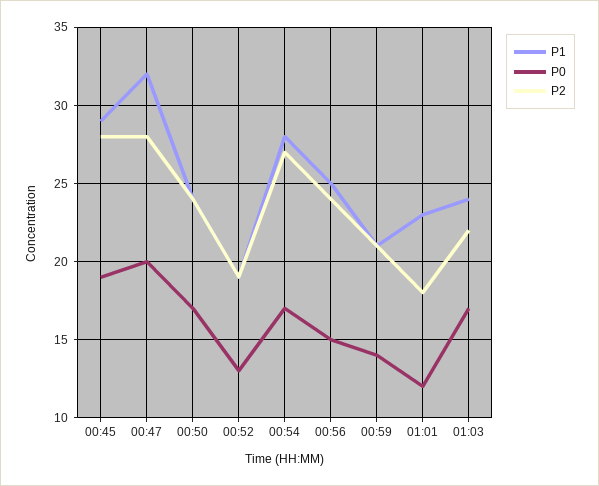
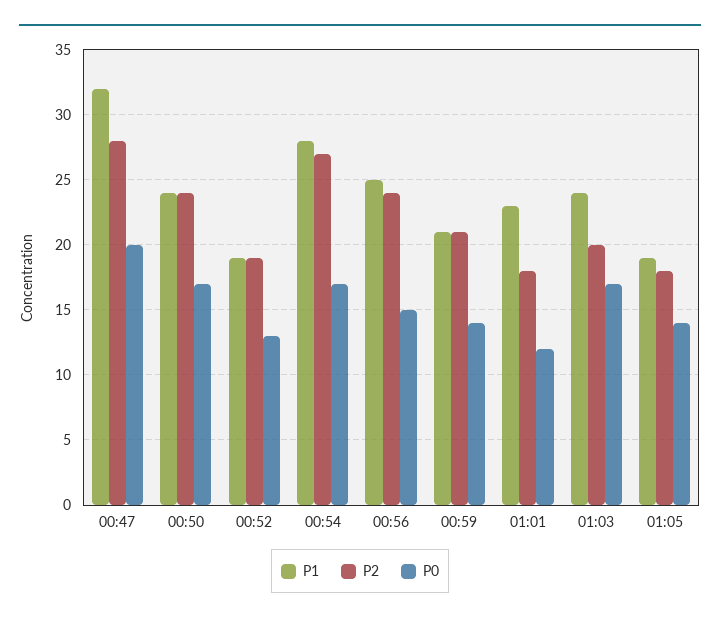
P1, 00:45: 29 -> none
P0, 00:45: 19 -> none
P2, 00:45: 28 -> none
P2, 01:03: 22 -> 20
P1, 01:05: none -> 19
P2, 01:05: none -> 18
P0, 01:05: none -> 14

